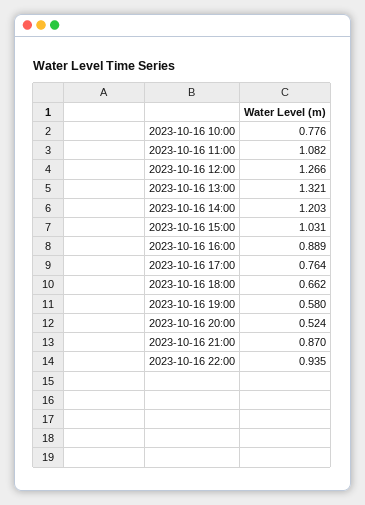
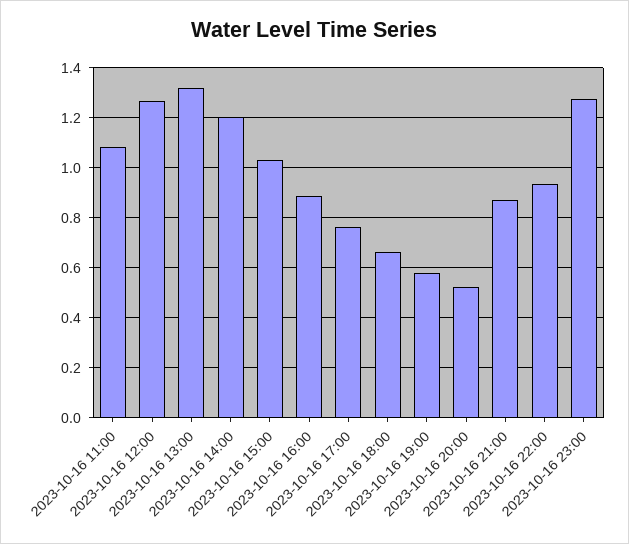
2023-10-16 10:00: 0.776 -> none
2023-10-16 23:00: none -> 1.275

